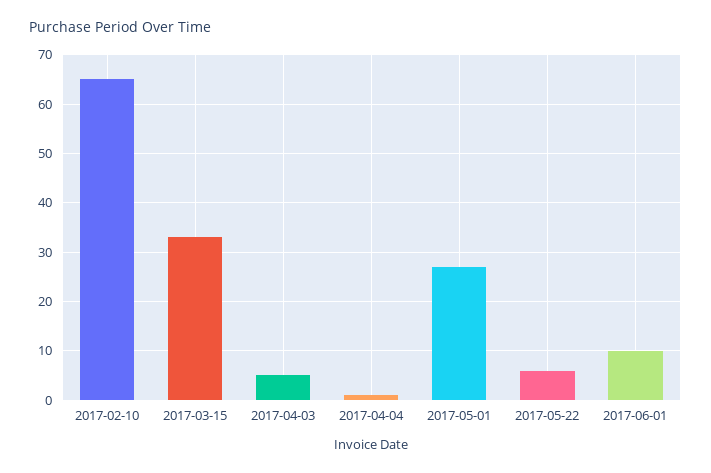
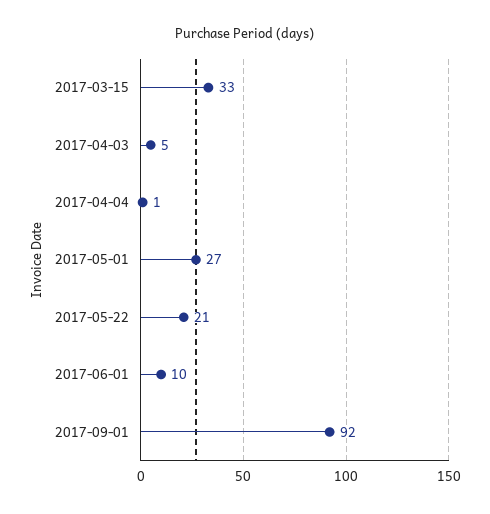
2017-02-10: 65 -> none
2017-05-22: 5 -> 21
2017-09-01: none -> 92

